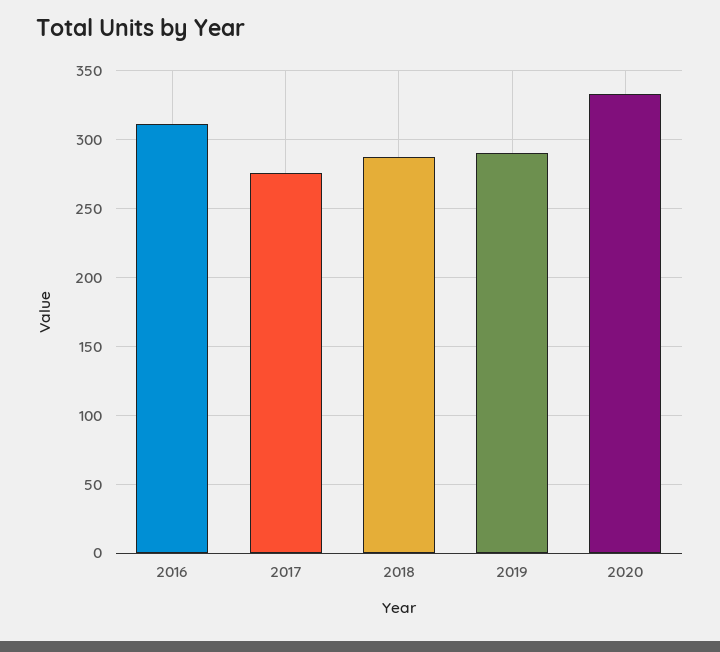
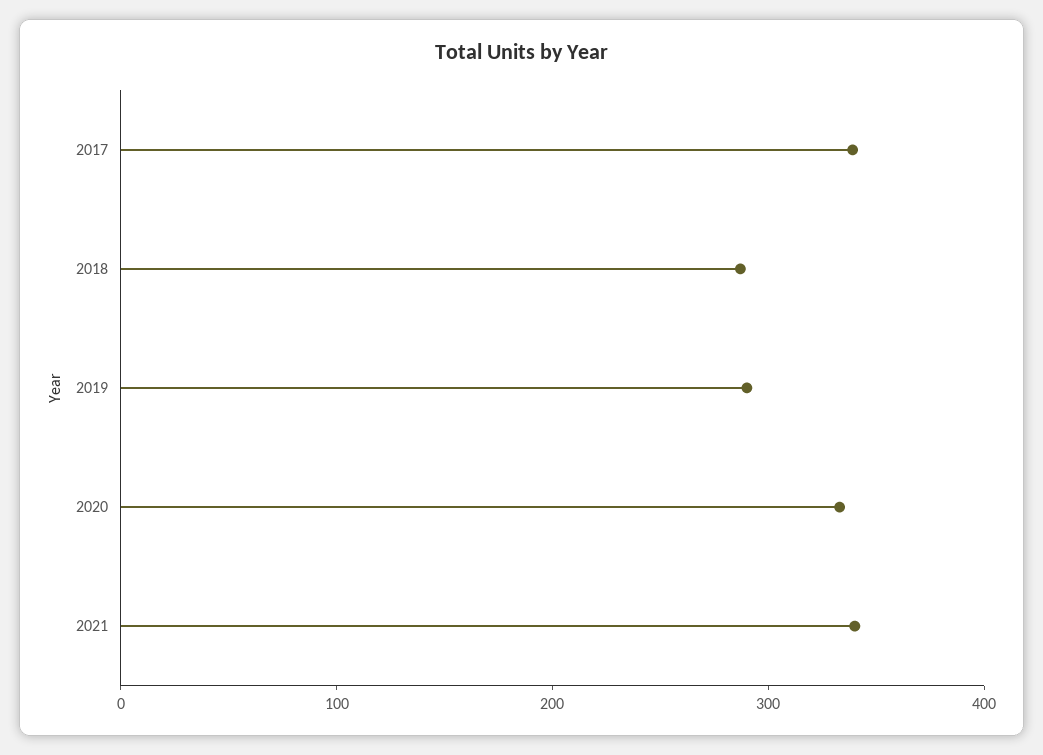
2016: 310 -> none
2017: 275 -> 340
2021: none -> 340

